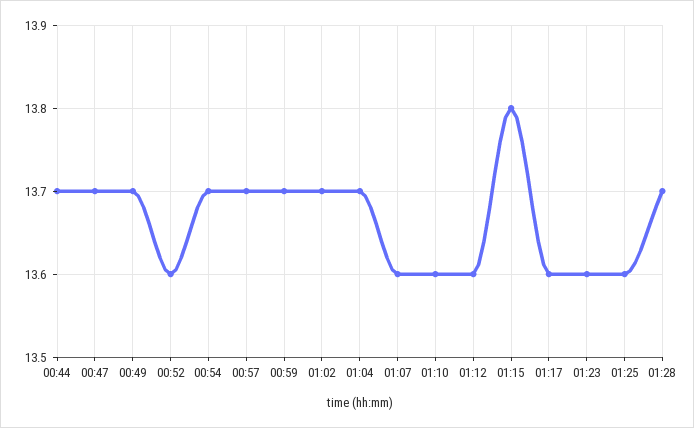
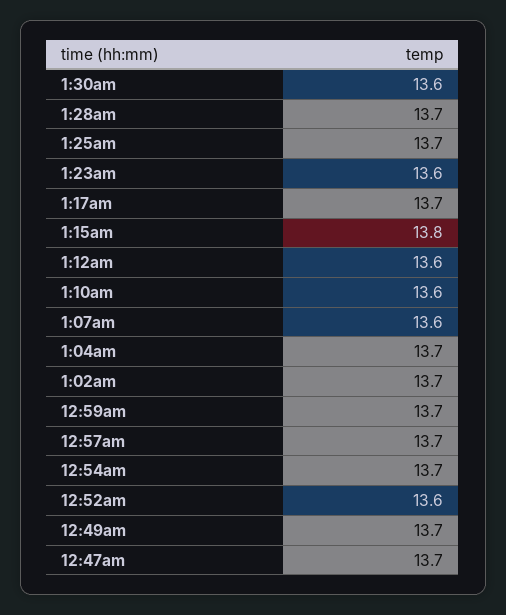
00:44: 13.7 -> none
01:17: 13.6 -> 13.7
01:25: 13.6 -> 13.7
1:30am: none -> 13.6

